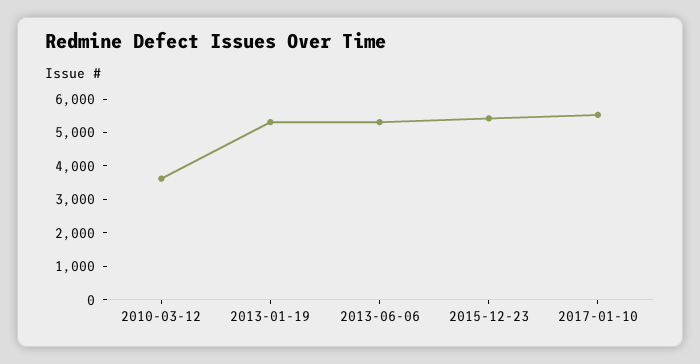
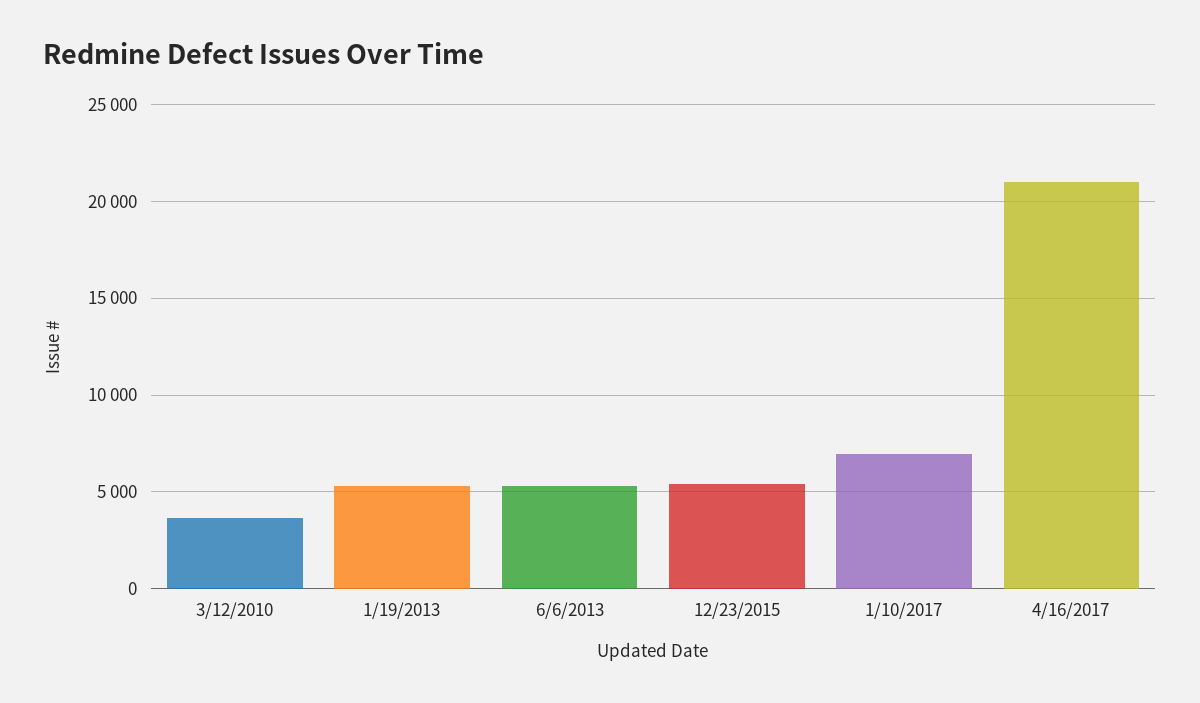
2017-01-10: 5500 -> 7000
4/16/2017: none -> 21000

